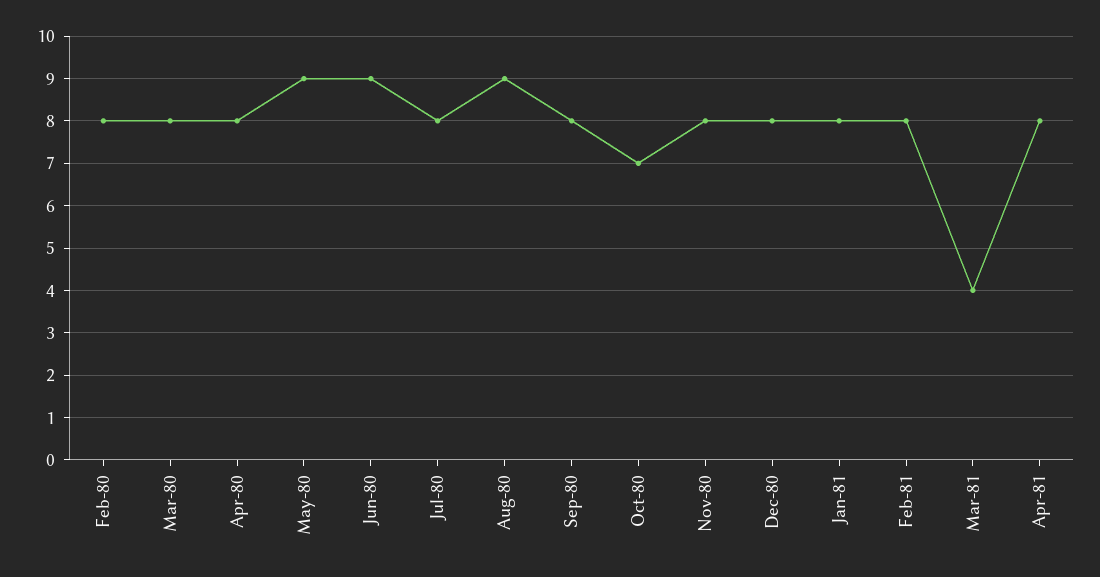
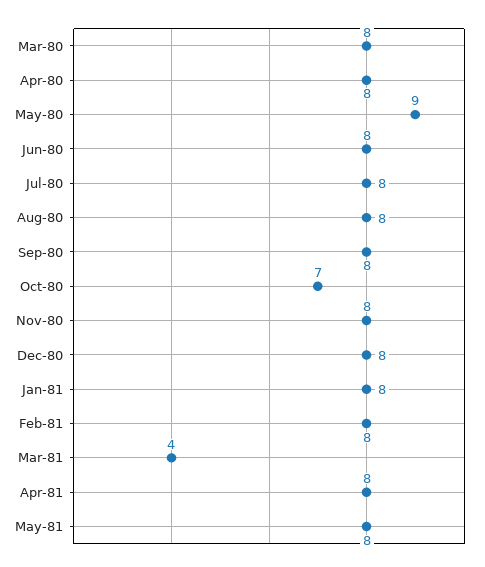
Feb-80: 8 -> none
Jun-80: 9 -> 8
Aug-80: 9 -> 8
May-81: none -> 8

